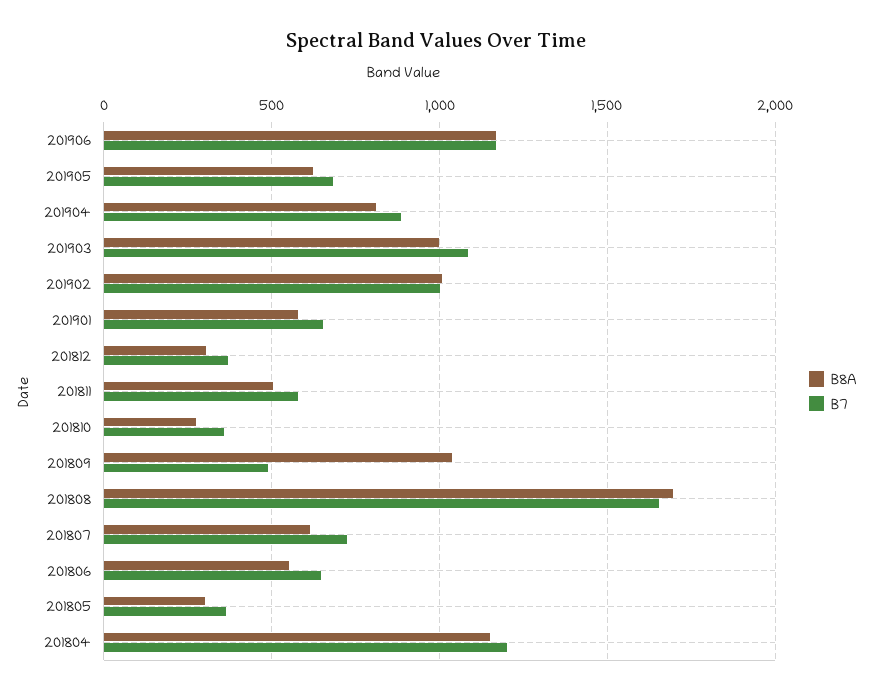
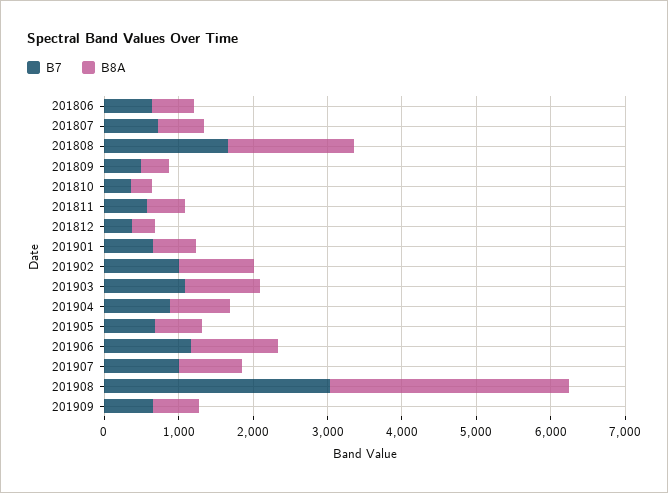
B8A, 201809: 1050 -> 400
B8A, 201805: 300 -> none
B7, 201805: 350 -> none
B8A, 201804: 1150 -> none
B7, 201804: 1200 -> none
B7, 201907: none -> 1000
B8A, 201907: none -> 800
B7, 201908: none -> 3000
B8A, 201908: none -> 3200
B7, 201909: none -> 600
B8A, 201909: none -> 600

